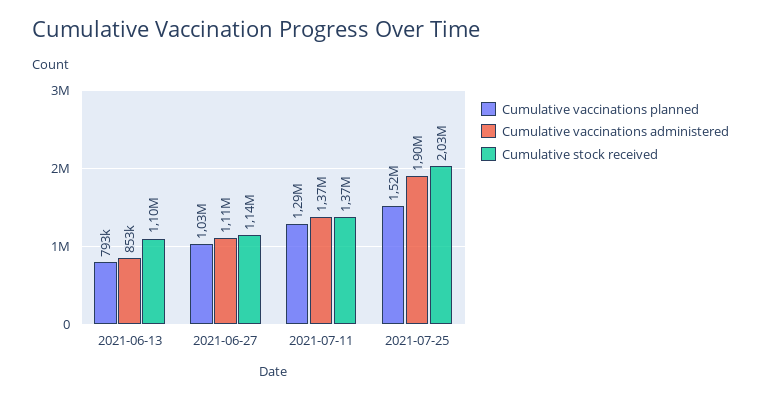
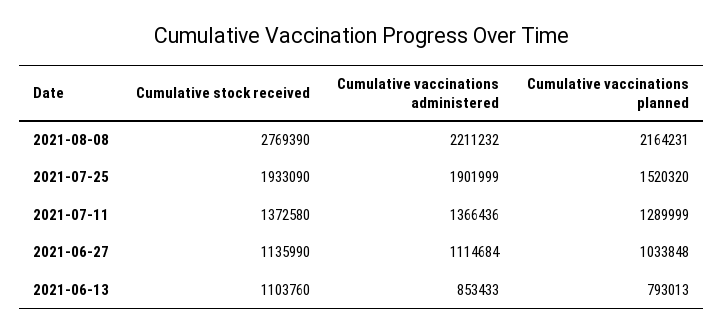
Cumulative stock received, 2021-07-25: 2030000 -> 1933090
Cumulative stock received, 2021-08-08: none -> 2769390
Cumulative vaccinations administered, 2021-08-08: none -> 2211232
Cumulative vaccinations planned, 2021-08-08: none -> 2164231

